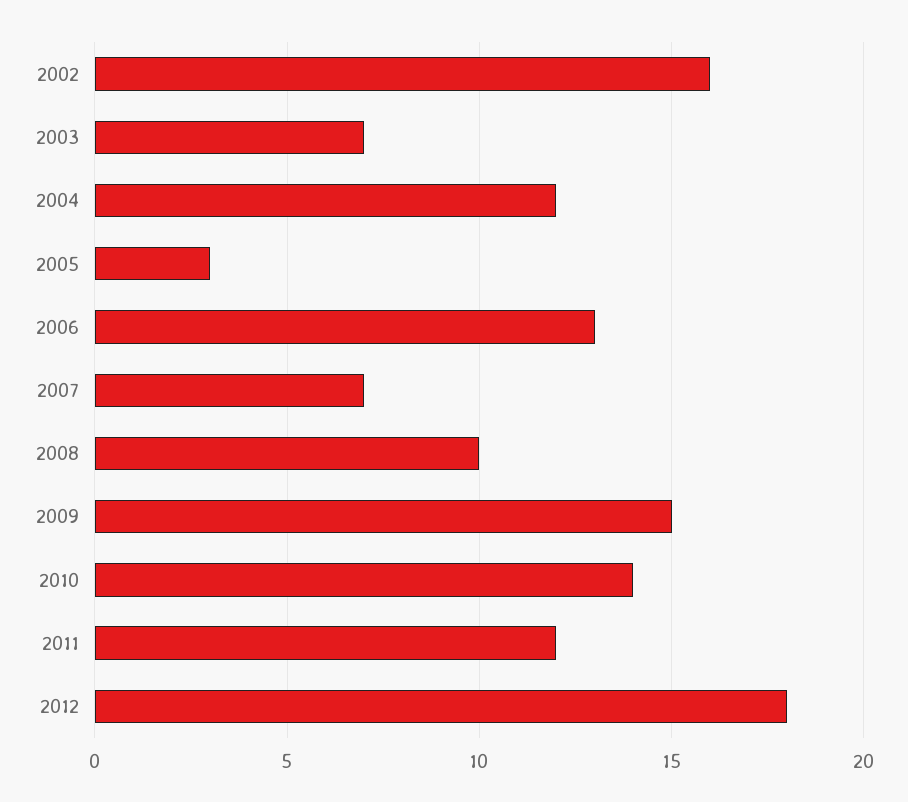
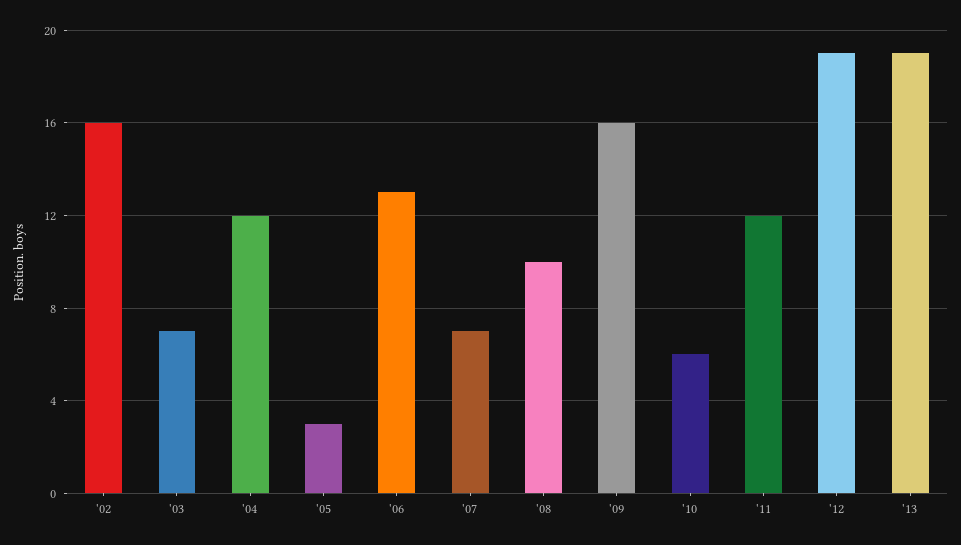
2009: 15 -> 16
2010: 14 -> 6
2012: 18 -> 19
'13: none -> 19

